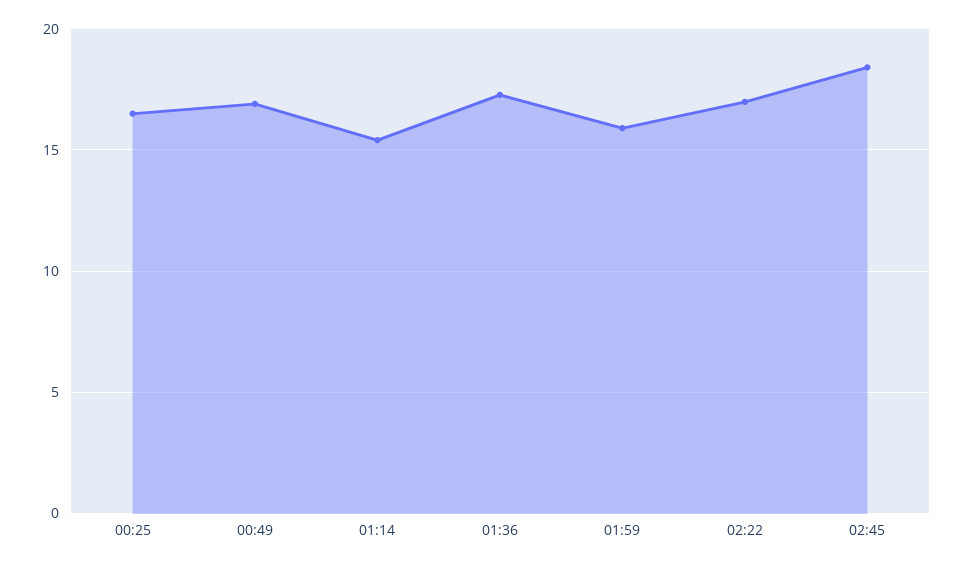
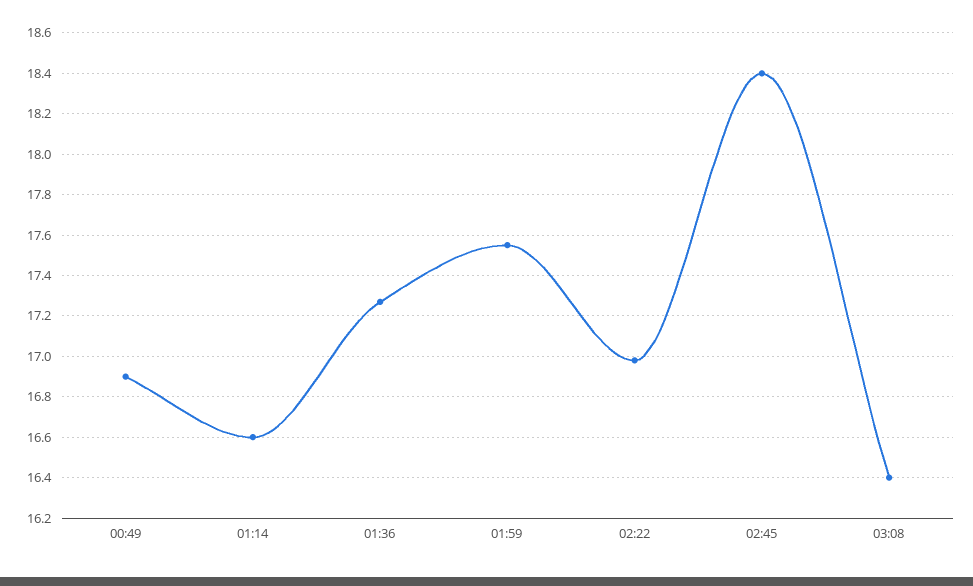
00:25: 16.5 -> none
01:14: 15.5 -> 16.6
01:59: 16 -> 17.55
03:08: none -> 16.4

